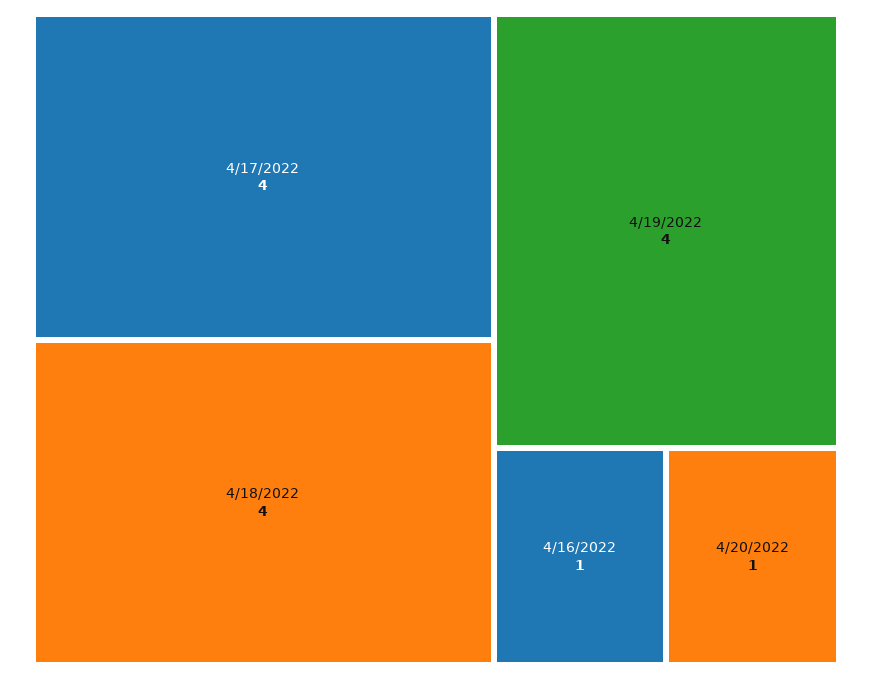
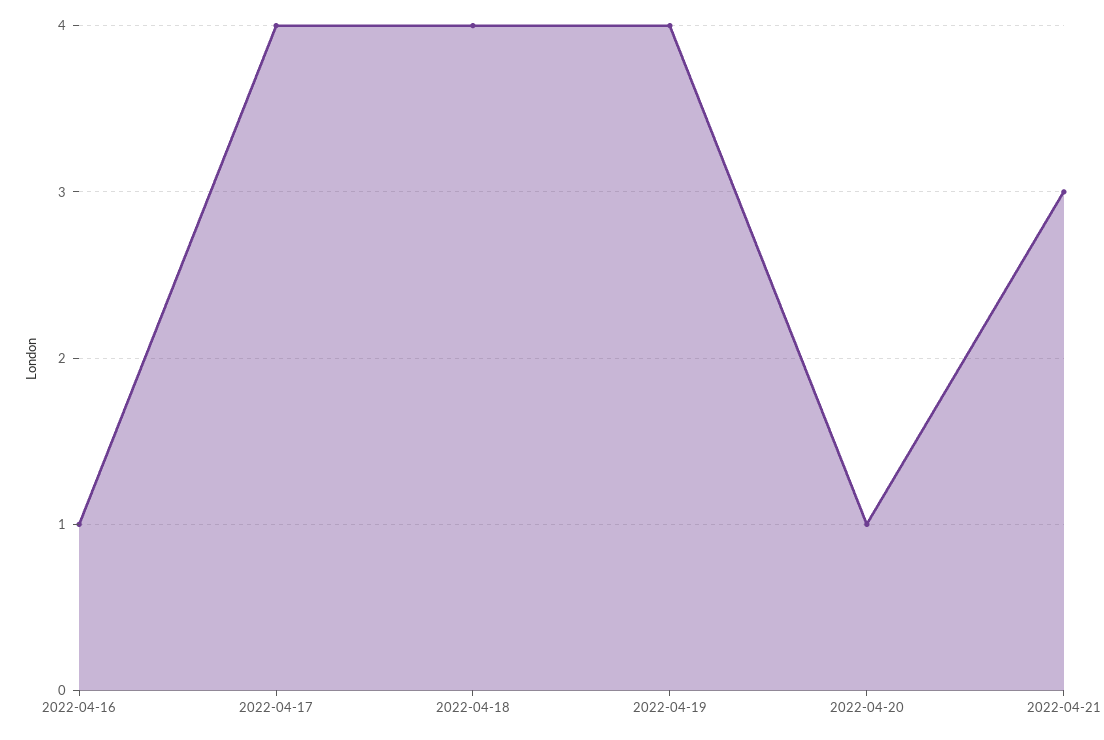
2022-04-21: none -> 3

